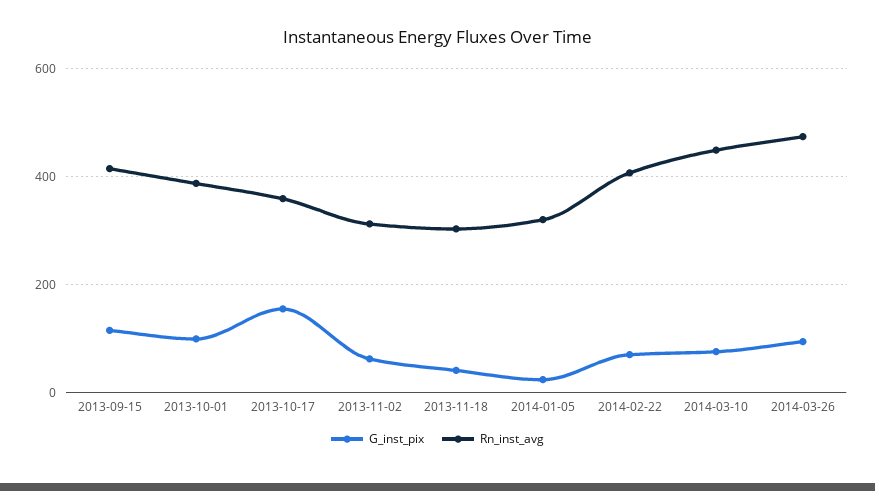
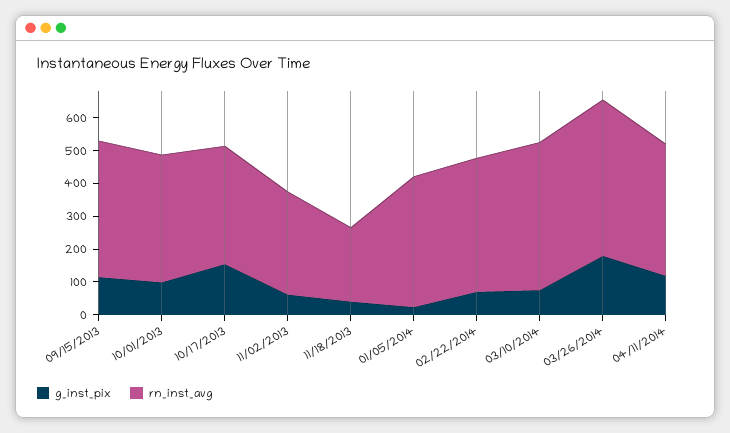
Rn_inst_avg, 2013-11-18: 300 -> 225
Rn_inst_avg, 2014-01-05: 320 -> 400
G_inst_pix, 2014-03-26: 100 -> 175
G_inst_pix, 04/11/2014: none -> 125
Rn_inst_avg, 04/11/2014: none -> 400

